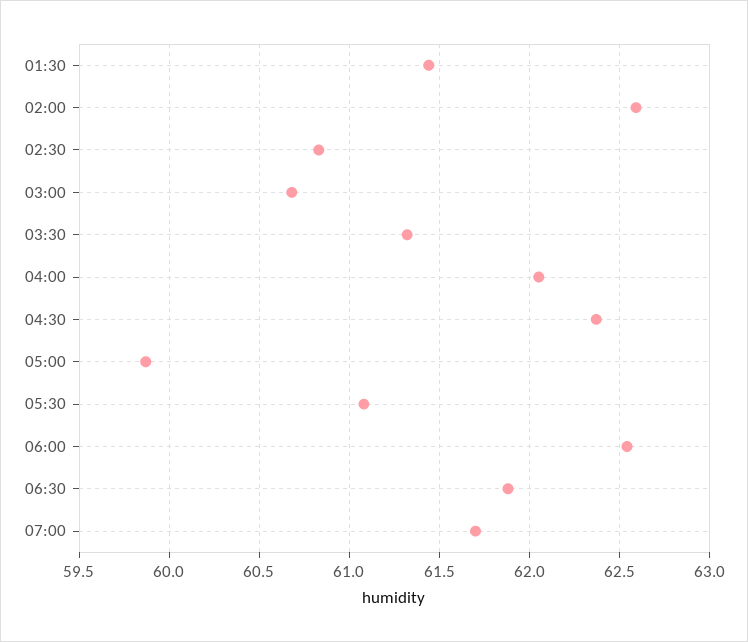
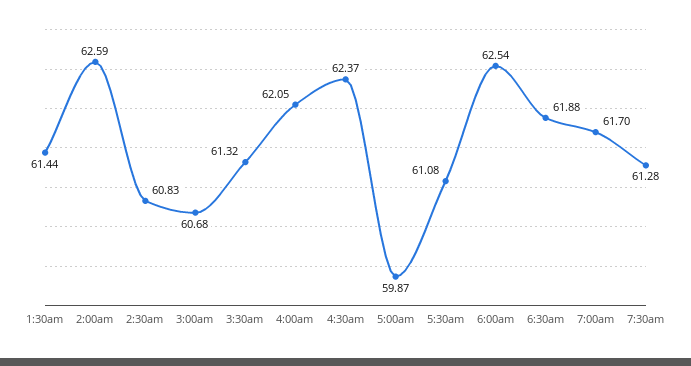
7:30am: none -> 61.28

